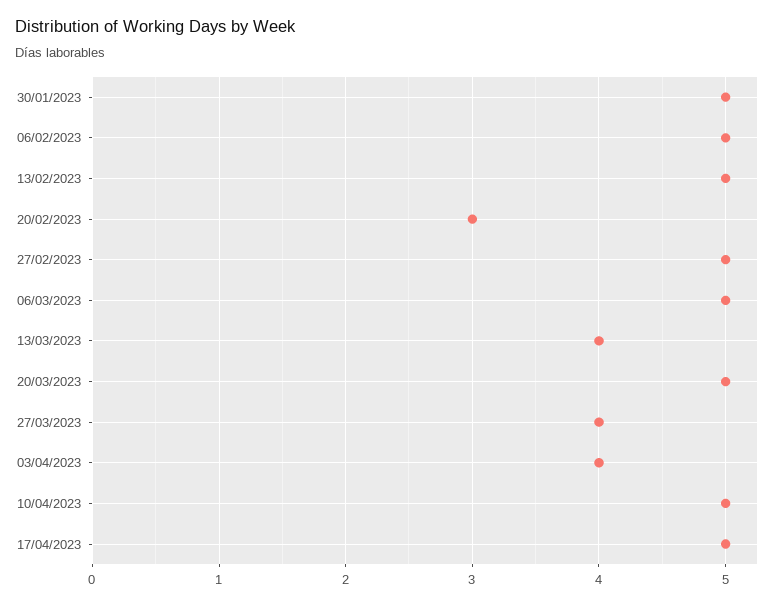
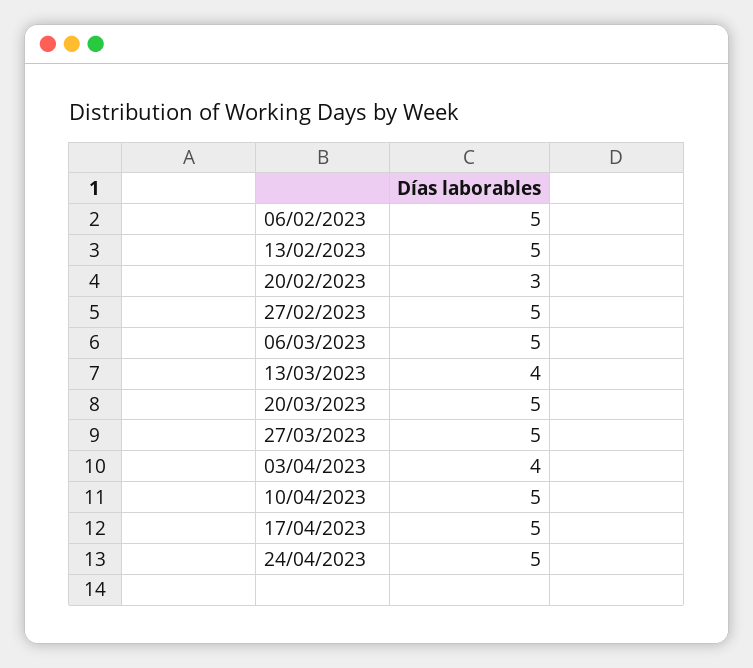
30/01/2023: 5 -> none
27/03/2023: 4 -> 5
24/04/2023: none -> 5

